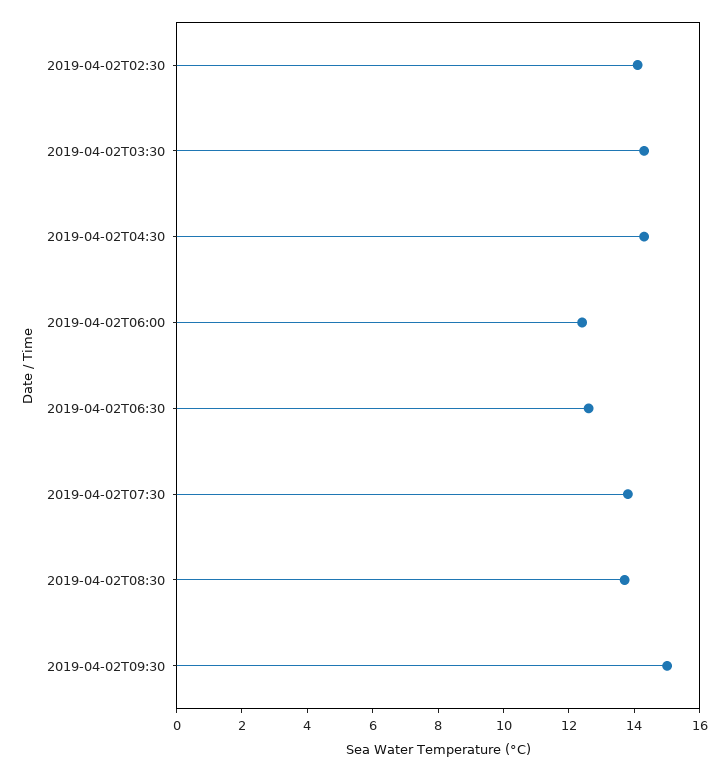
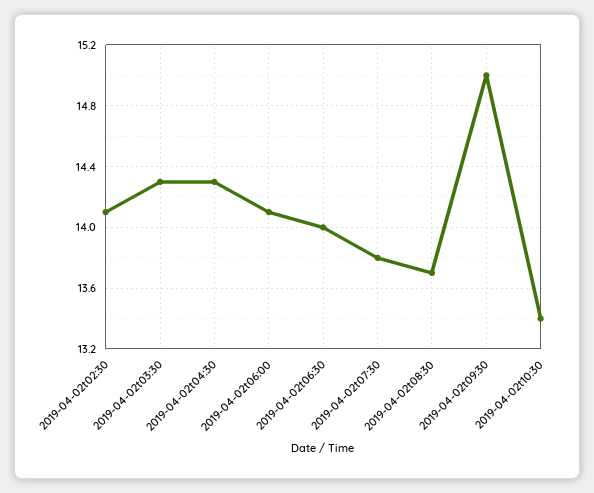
2019-04-02T06:00: 12.5 -> 14.1
2019-04-02T06:30: 12.5 -> 14
2019-04-02t10:30: none -> 13.4

